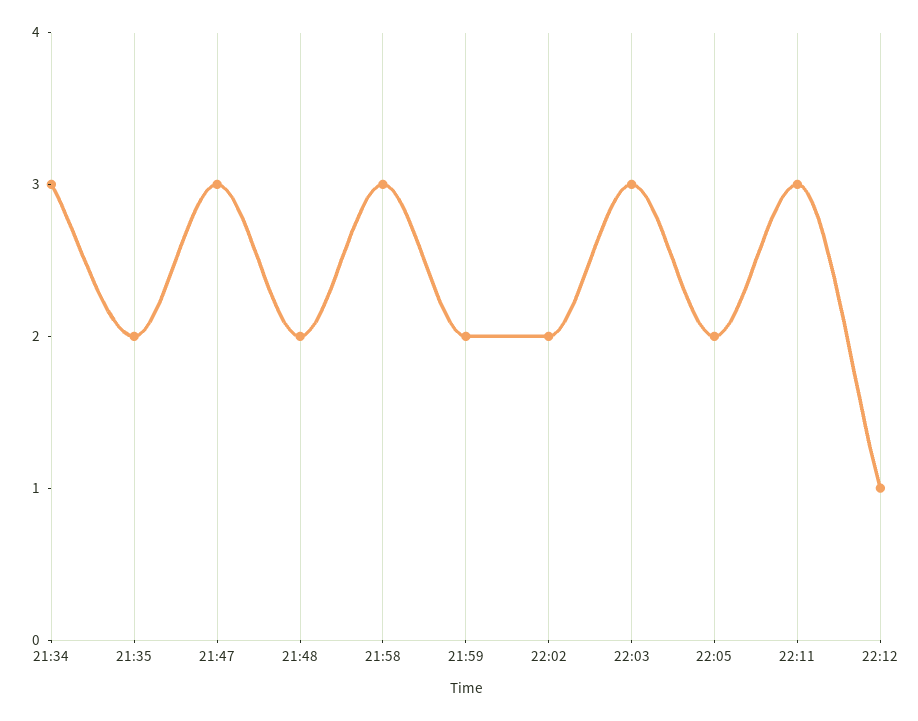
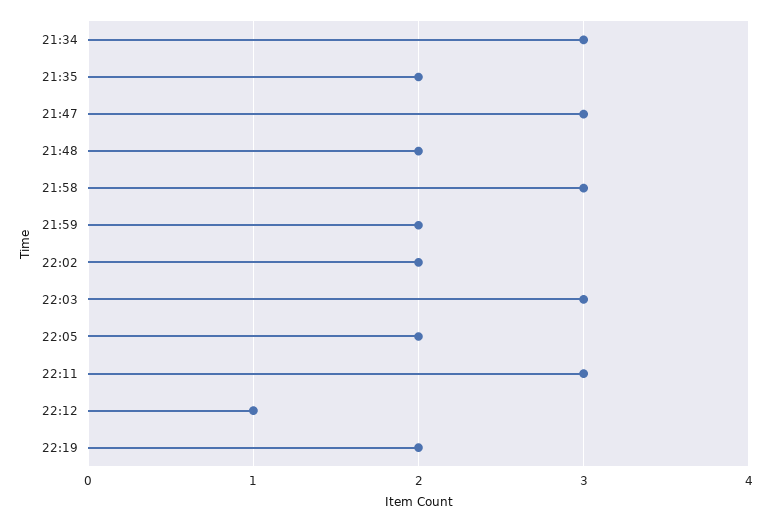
22:19: none -> 2

